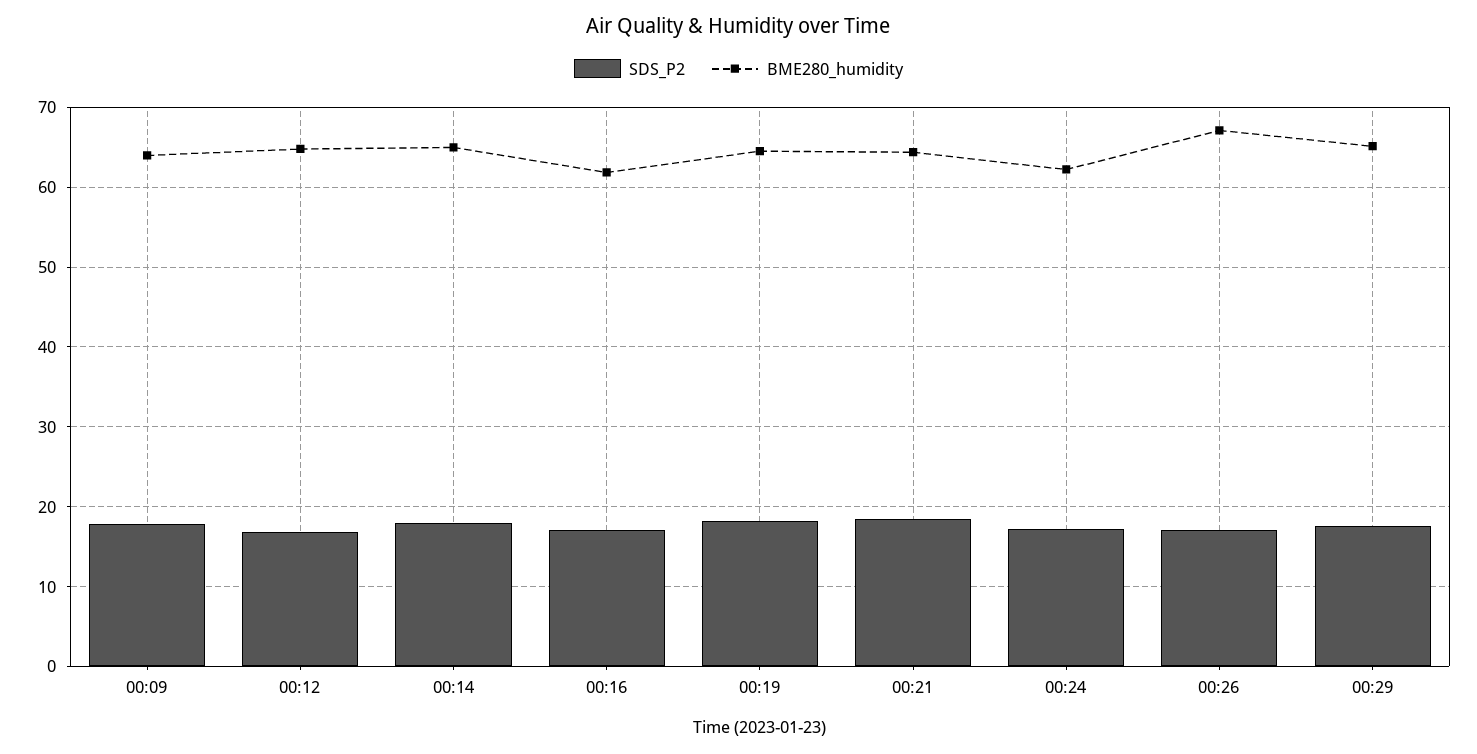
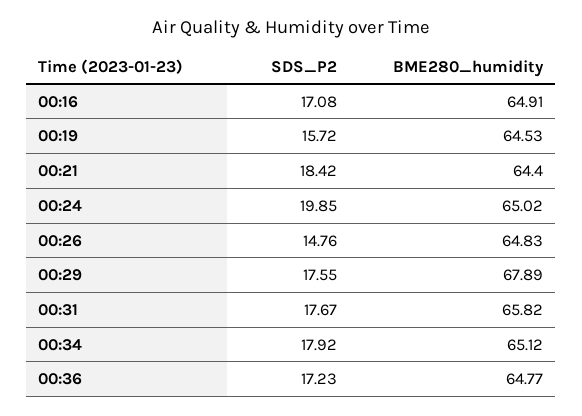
SDS_P2, 00:09: 18 -> none
BME280_humidity, 00:09: 64 -> none
SDS_P2, 00:12: 17 -> none
BME280_humidity, 00:12: 65 -> none
SDS_P2, 00:14: 18 -> none
BME280_humidity, 00:14: 65 -> none
BME280_humidity, 00:16: 62 -> 64.91
SDS_P2, 00:19: 18 -> 15.72
SDS_P2, 00:24: 17 -> 19.85
BME280_humidity, 00:24: 62 -> 65.02
SDS_P2, 00:26: 17 -> 14.76
BME280_humidity, 00:26: 67 -> 64.83
BME280_humidity, 00:29: 65 -> 67.89
SDS_P2, 00:31: none -> 17.67
BME280_humidity, 00:31: none -> 65.82
SDS_P2, 00:34: none -> 17.92
BME280_humidity, 00:34: none -> 65.12
SDS_P2, 00:36: none -> 17.23
BME280_humidity, 00:36: none -> 64.77

